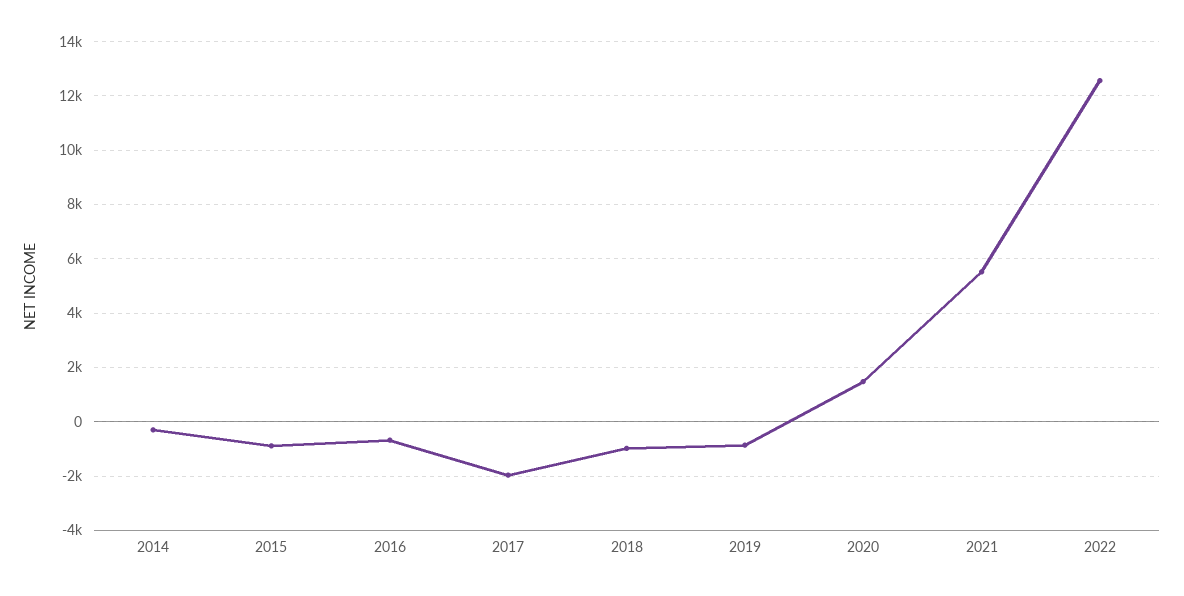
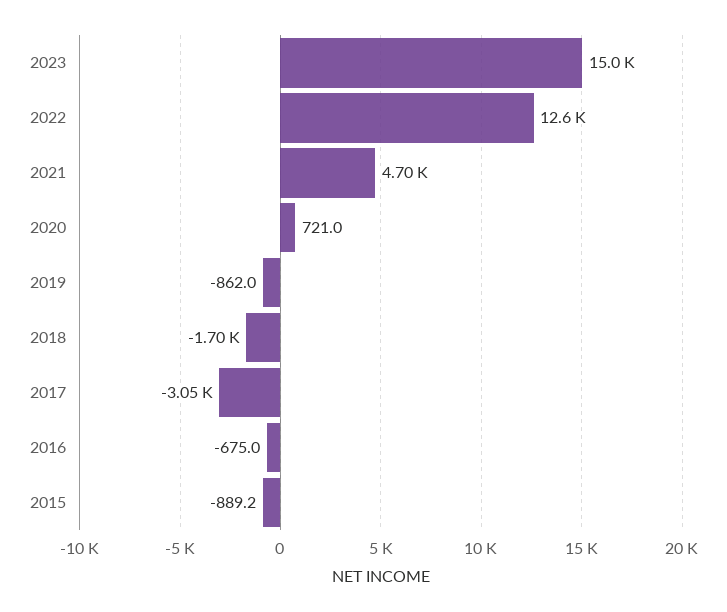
2014: -250 -> none
2017: -2000 -> -3050
2018: -1000 -> -1700
2020: 1500 -> 721
2021: 5500 -> 4700
2023: none -> 15000

